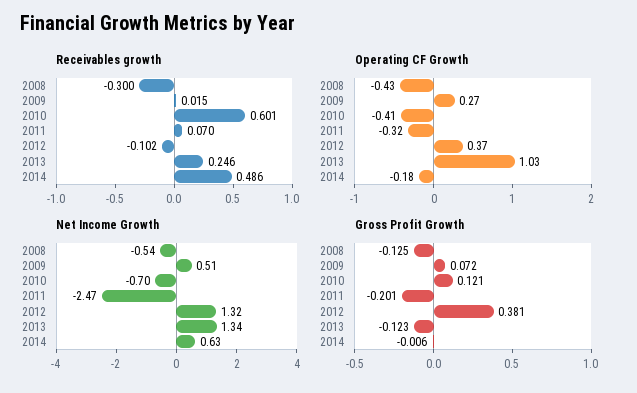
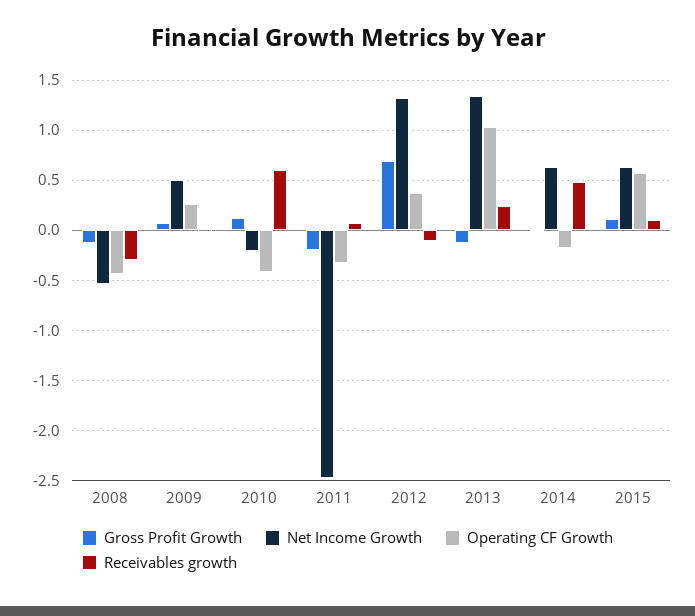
Net Income Growth, 2010: -0.7 -> -0.2
Gross Profit Growth, 2012: 0.381 -> 0.7
Gross Profit Growth, 2015: none -> 0.1
Net Income Growth, 2015: none -> 0.6
Operating CF Growth, 2015: none -> 0.6
Receivables growth, 2015: none -> 0.1

